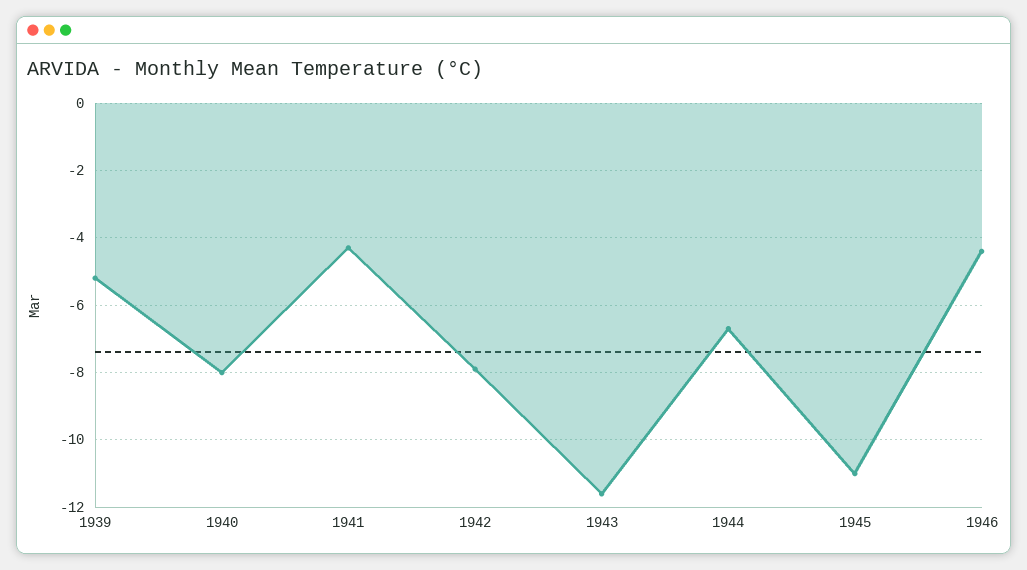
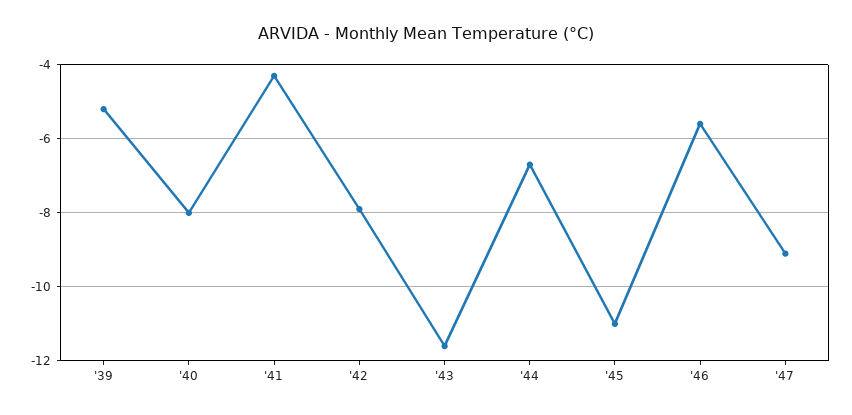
1946: -4.5 -> -5.5
'47: none -> -9

